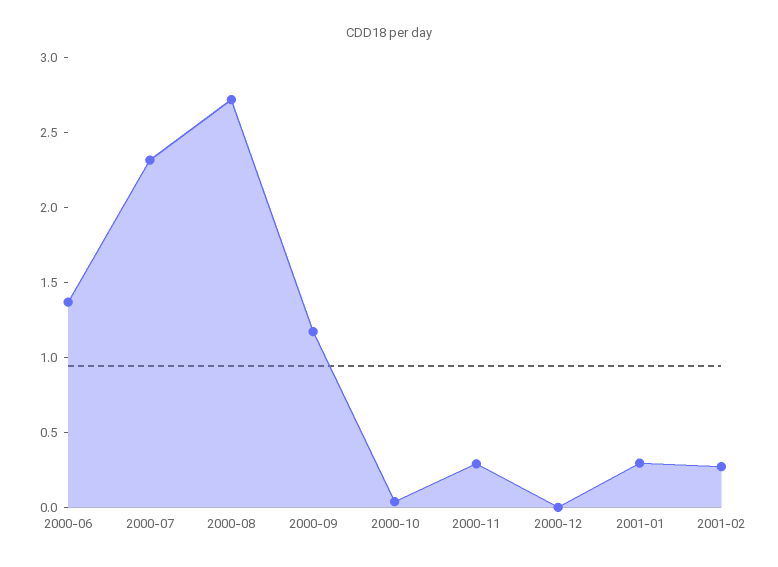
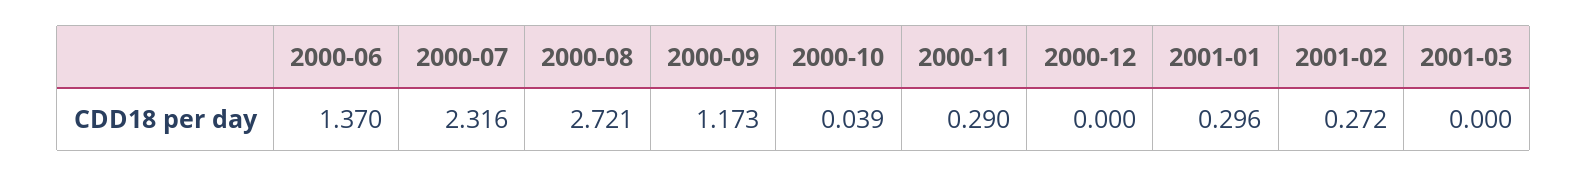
2001-03: none -> 0

